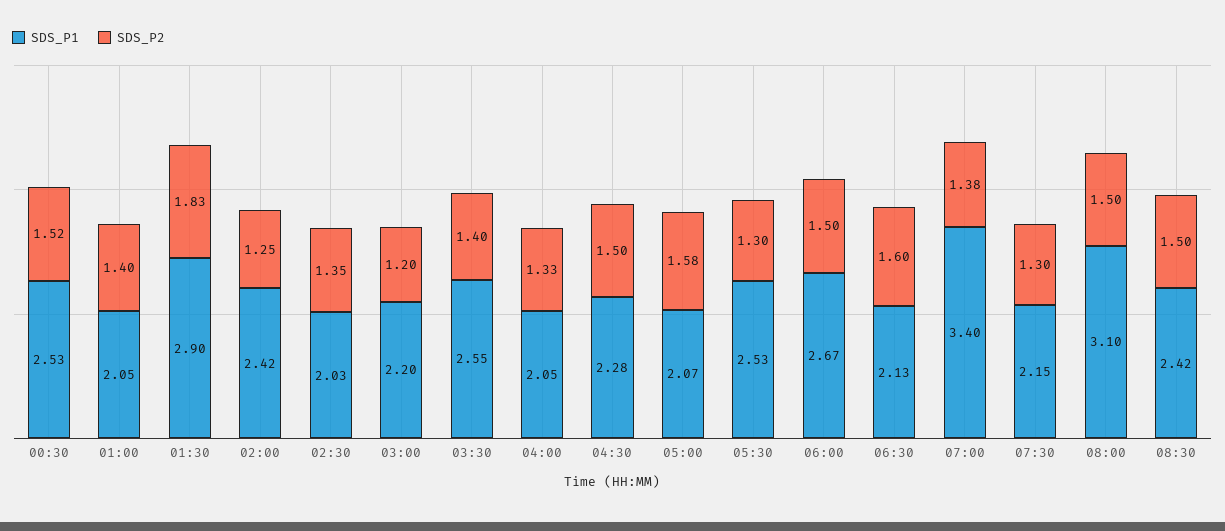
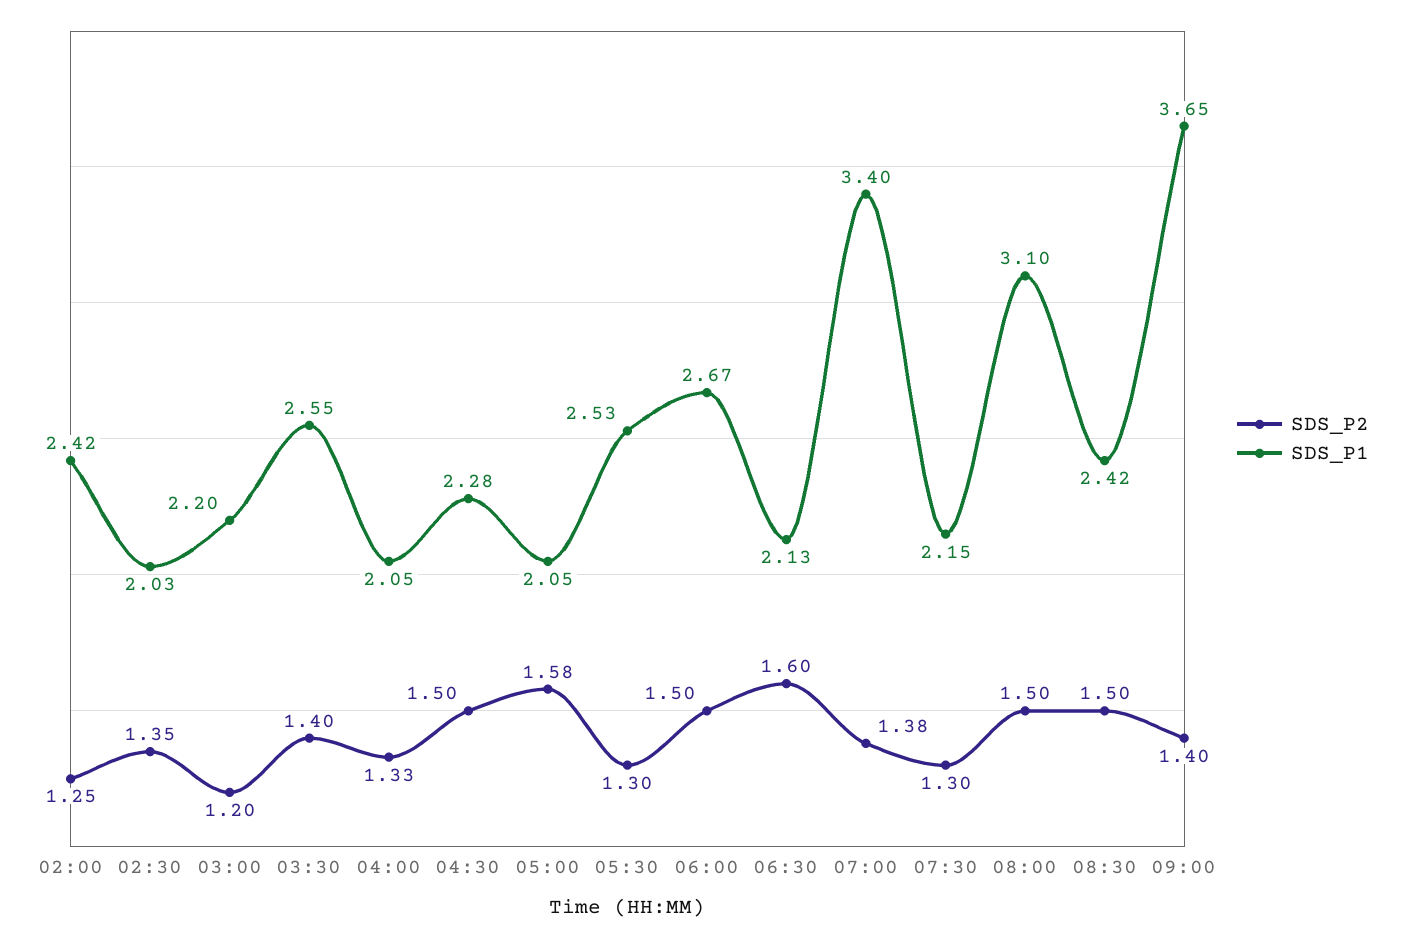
SDS_P1, 00:30: 2.53 -> none
SDS_P2, 00:30: 1.52 -> none
SDS_P1, 01:00: 2.05 -> none
SDS_P2, 01:00: 1.4 -> none
SDS_P1, 01:30: 2.9 -> none
SDS_P2, 01:30: 1.83 -> none
SDS_P1, 05:00: 2.07 -> 2.05
SDS_P2, 09:00: none -> 1.4
SDS_P1, 09:00: none -> 3.65

